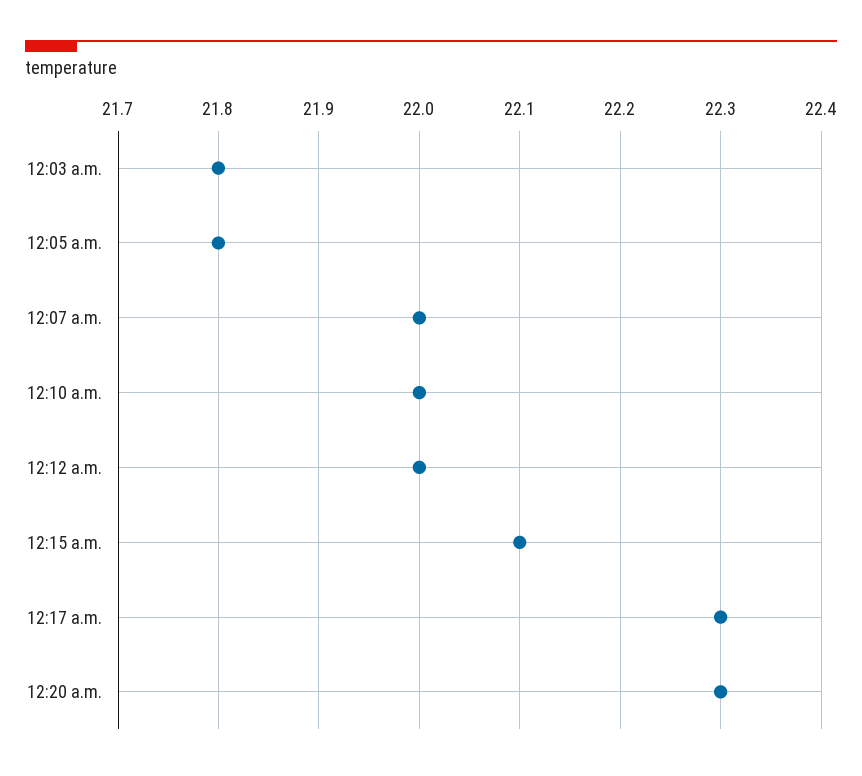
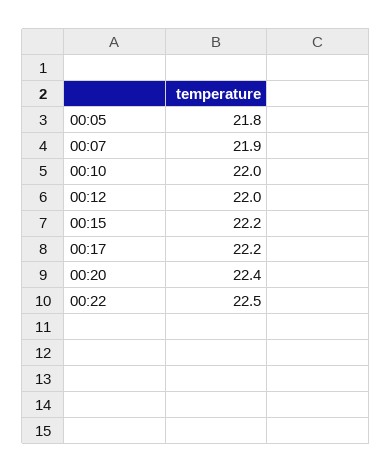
12:03 a.m.: 21.8 -> none
12:07 a.m.: 22 -> 21.9
12:15 a.m.: 22.1 -> 22.2
12:17 a.m.: 22.3 -> 22.2
12:20 a.m.: 22.3 -> 22.4
00:22: none -> 22.5

